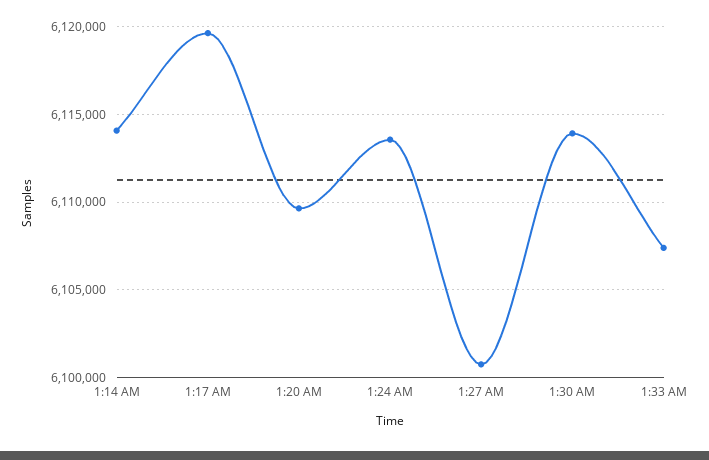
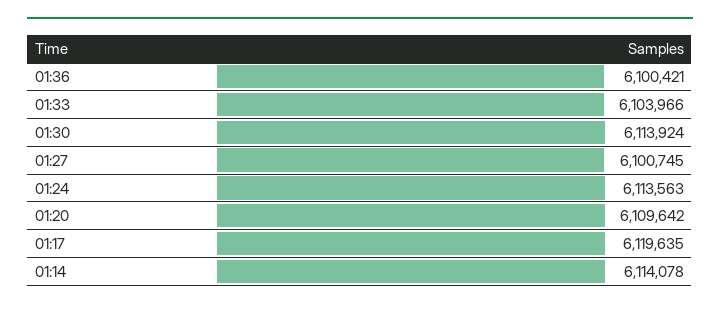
1:33 AM: 6107500 -> 6103966
01:36: none -> 6100421

